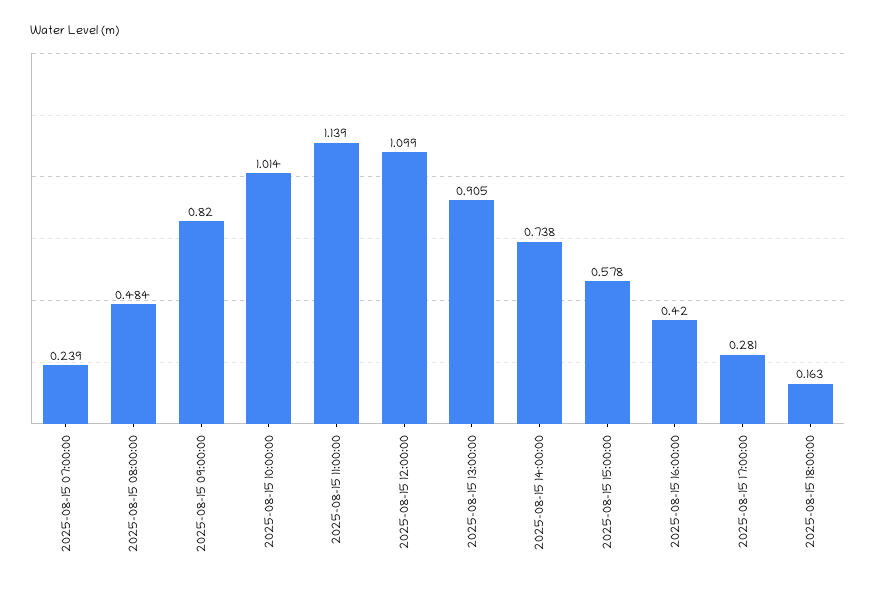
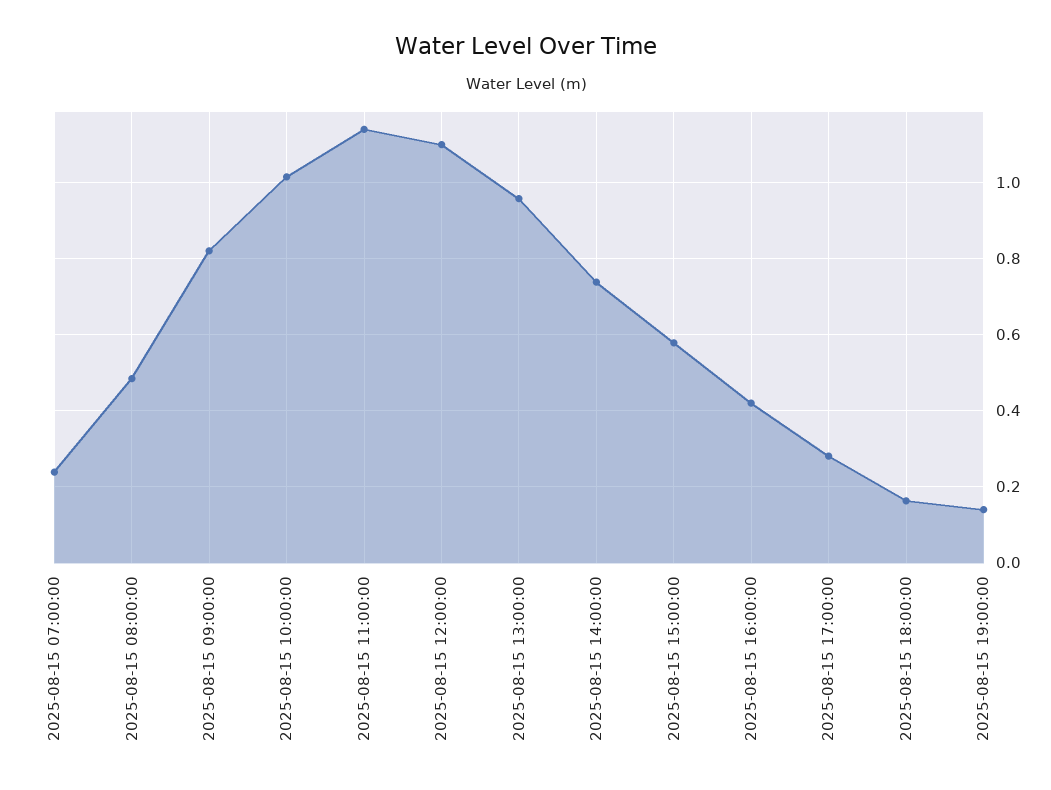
2025-08-15 13:00:00: 0.905 -> 0.96
2025-08-15 19:00:00: none -> 0.14

